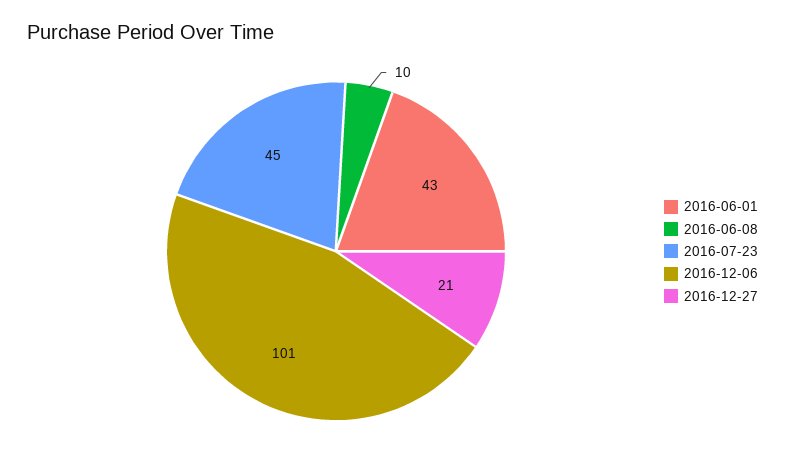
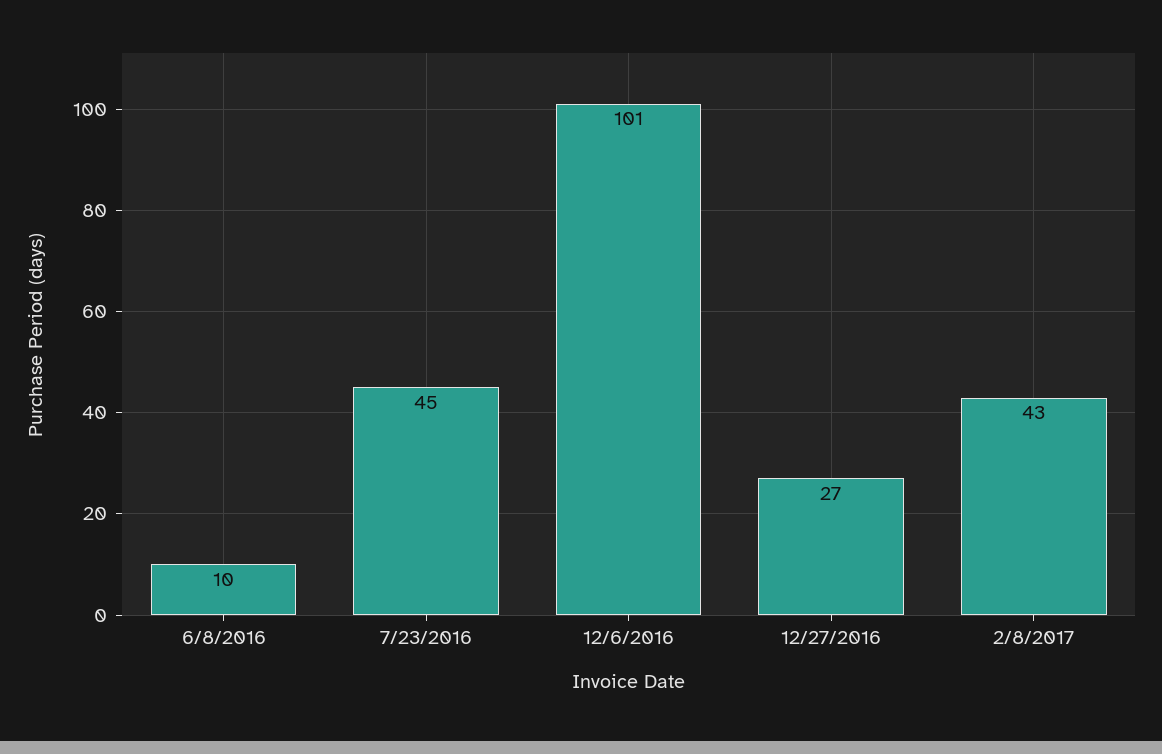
2016-06-01: 43 -> none
2016-12-27: 21 -> 27
2/8/2017: none -> 43

